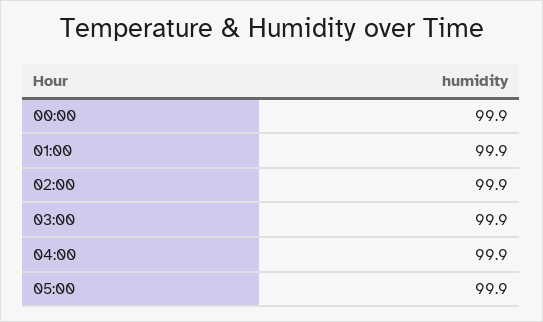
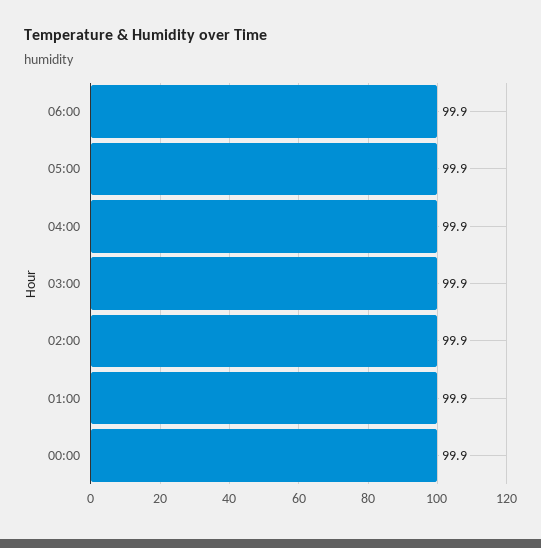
06:00: none -> 99.9

